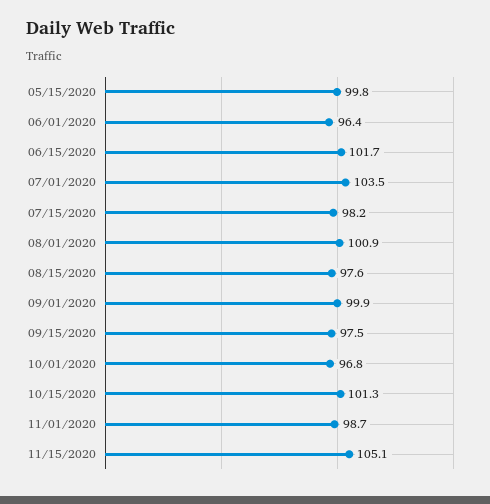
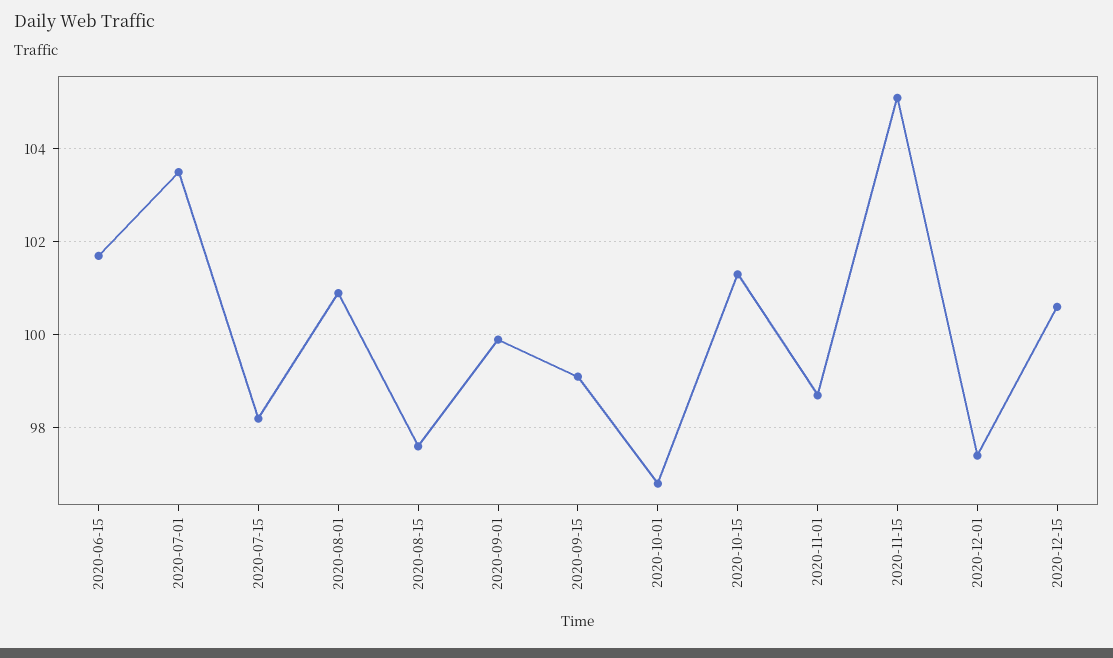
05/15/2020: 99.8 -> none
06/01/2020: 96.4 -> none
09/15/2020: 97.5 -> 99
2020-12-01: none -> 97.5
2020-12-15: none -> 100.5

